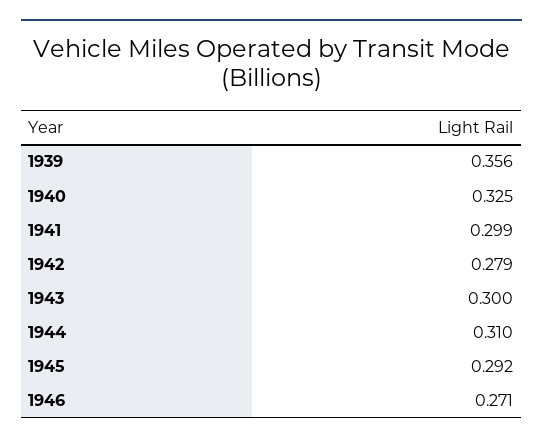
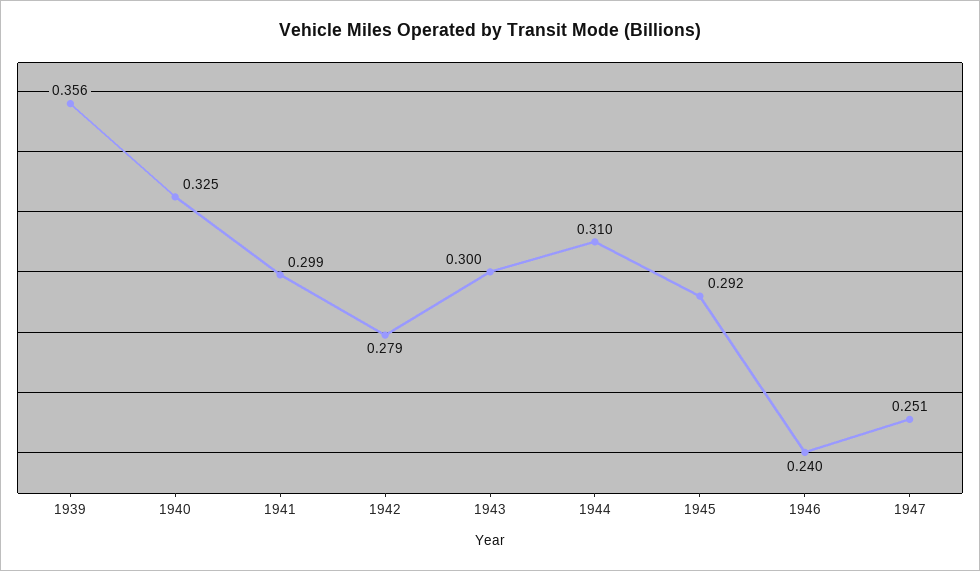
1946: 0.271 -> 0.24
1947: none -> 0.251

